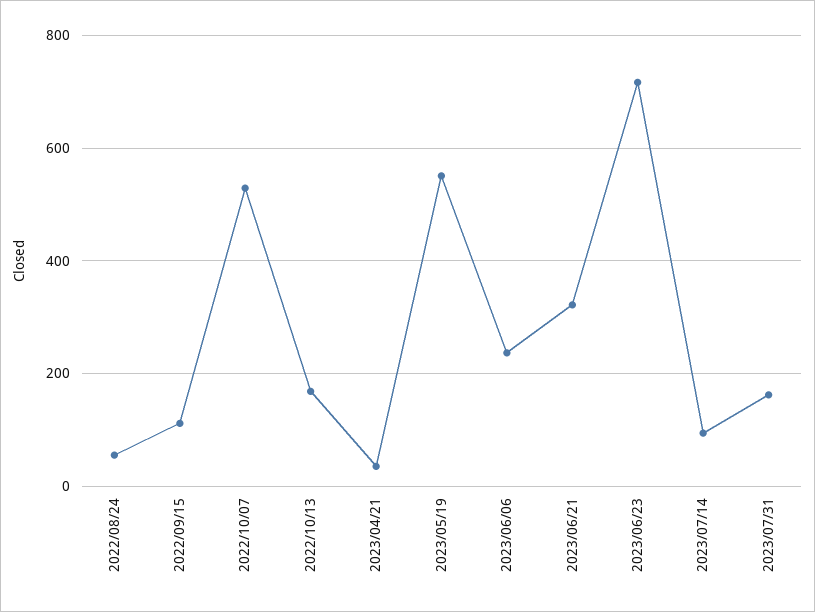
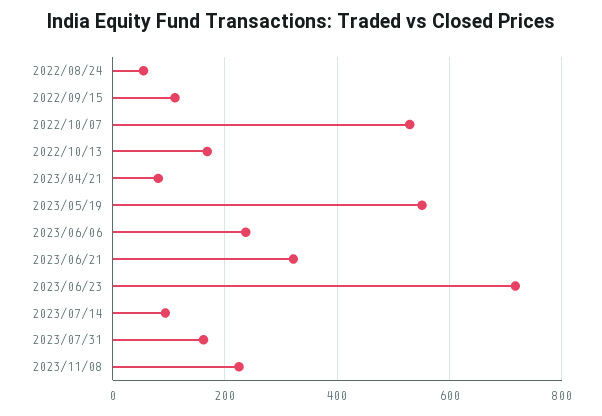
2023/04/21: 40 -> 80
2023/11/08: none -> 220

